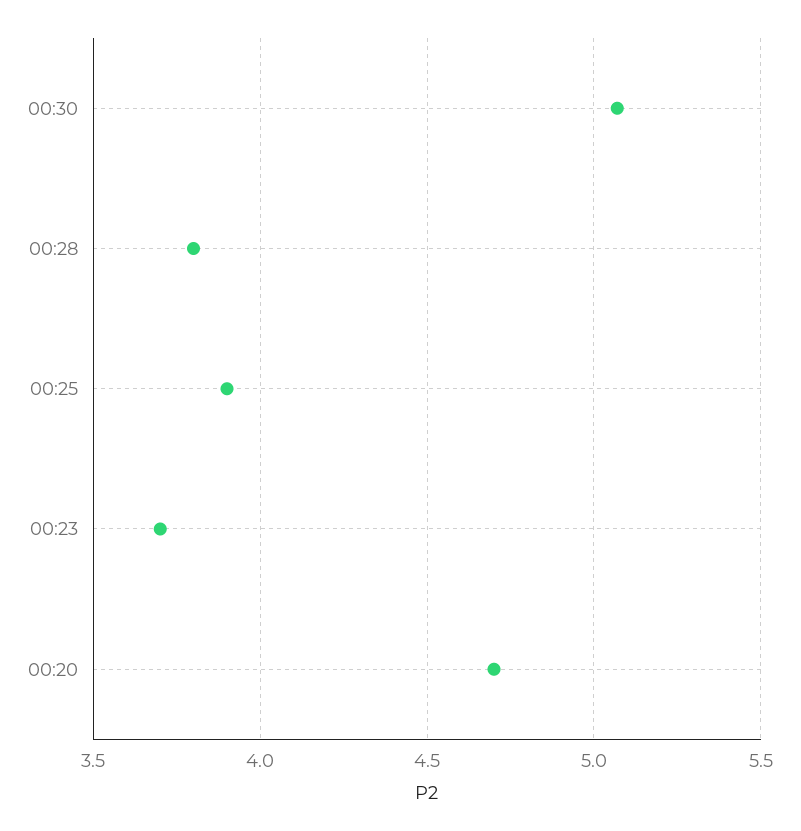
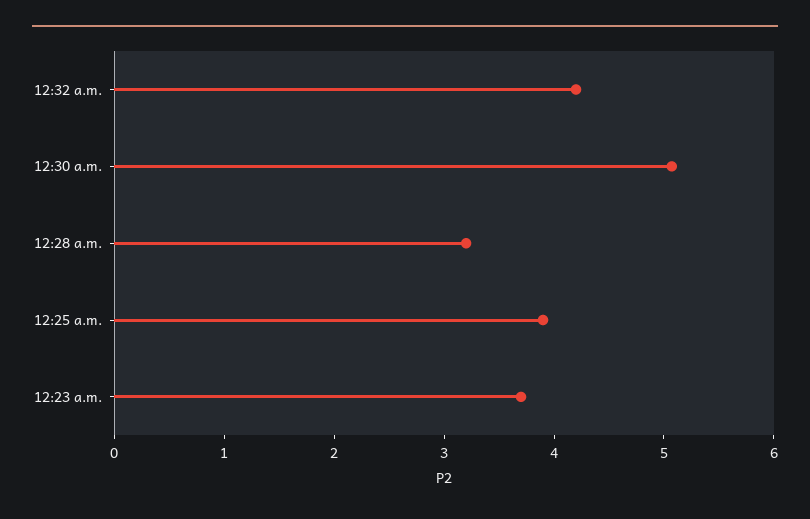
00:28: 3.8 -> 3.2
00:20: 4.7 -> none
12:32 a.m.: none -> 4.2

